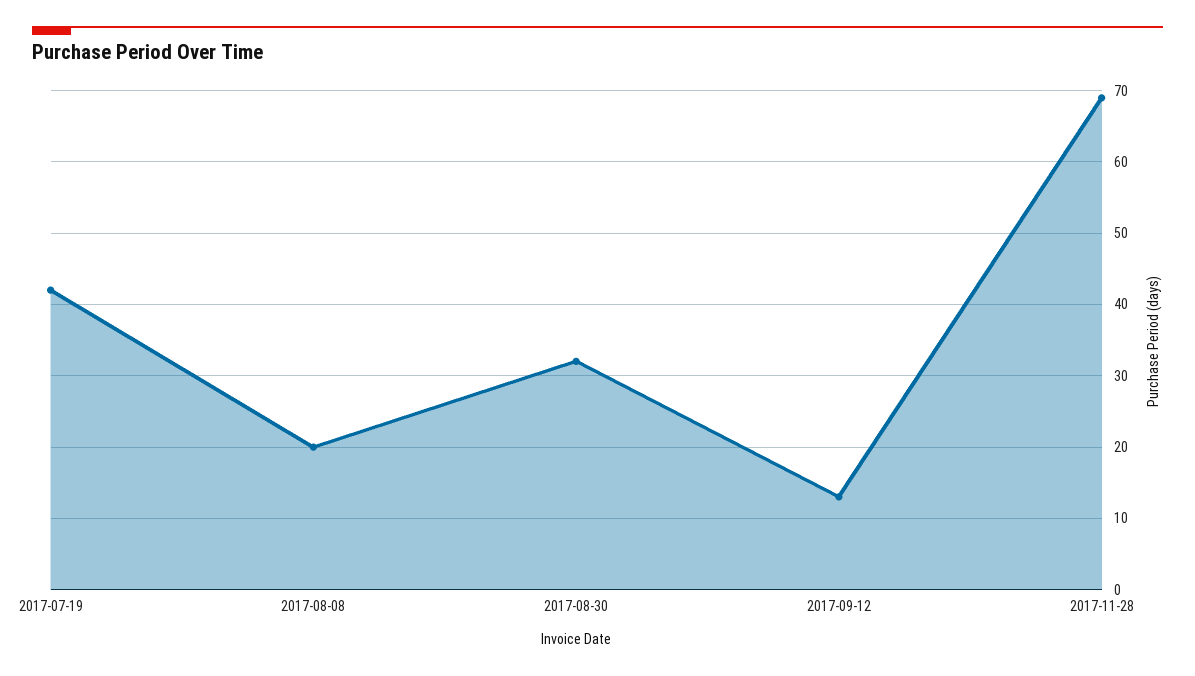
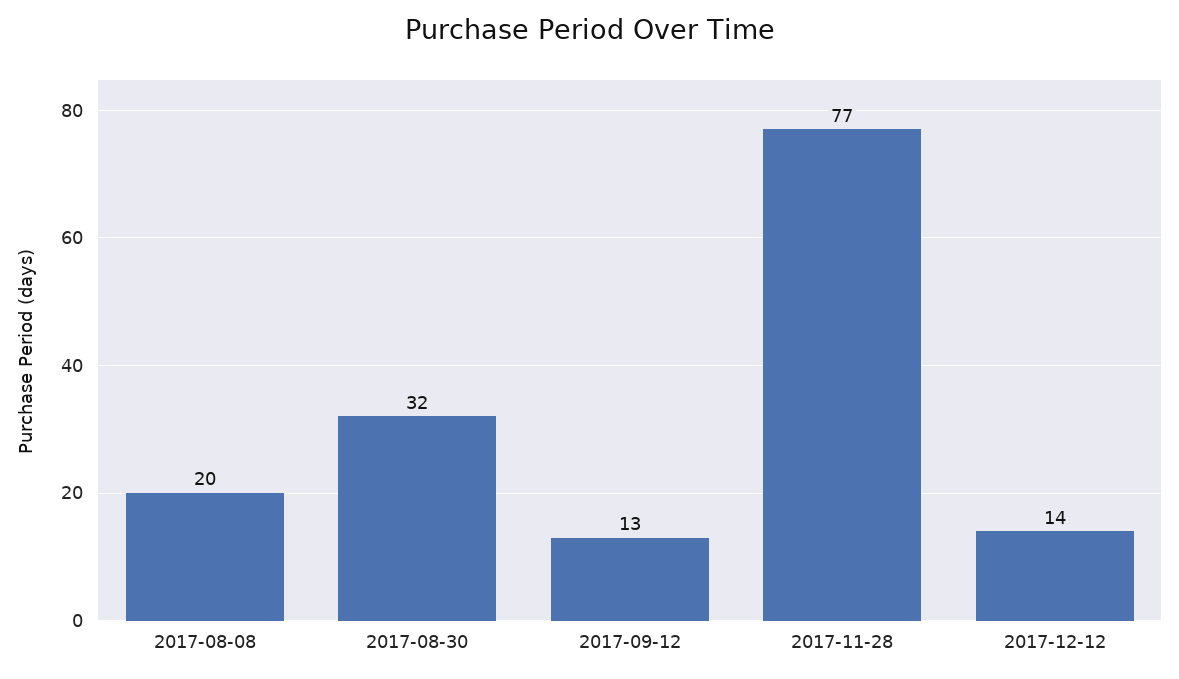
2017-07-19: 42 -> none
2017-11-28: 69 -> 77
2017-12-12: none -> 14

